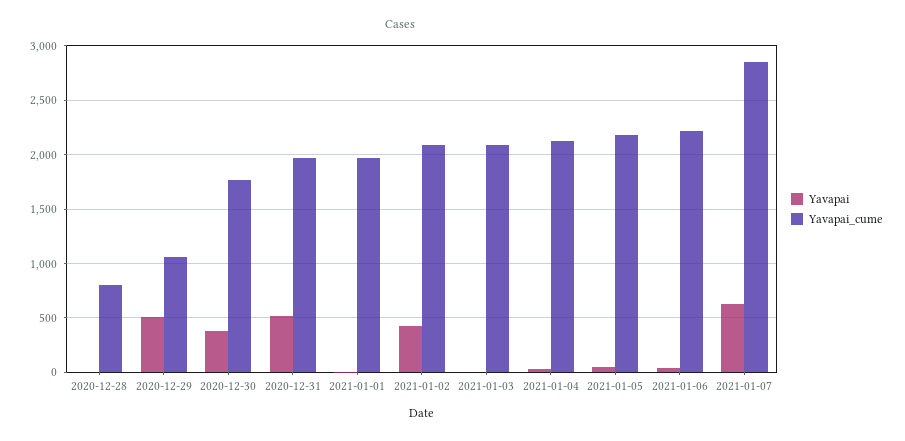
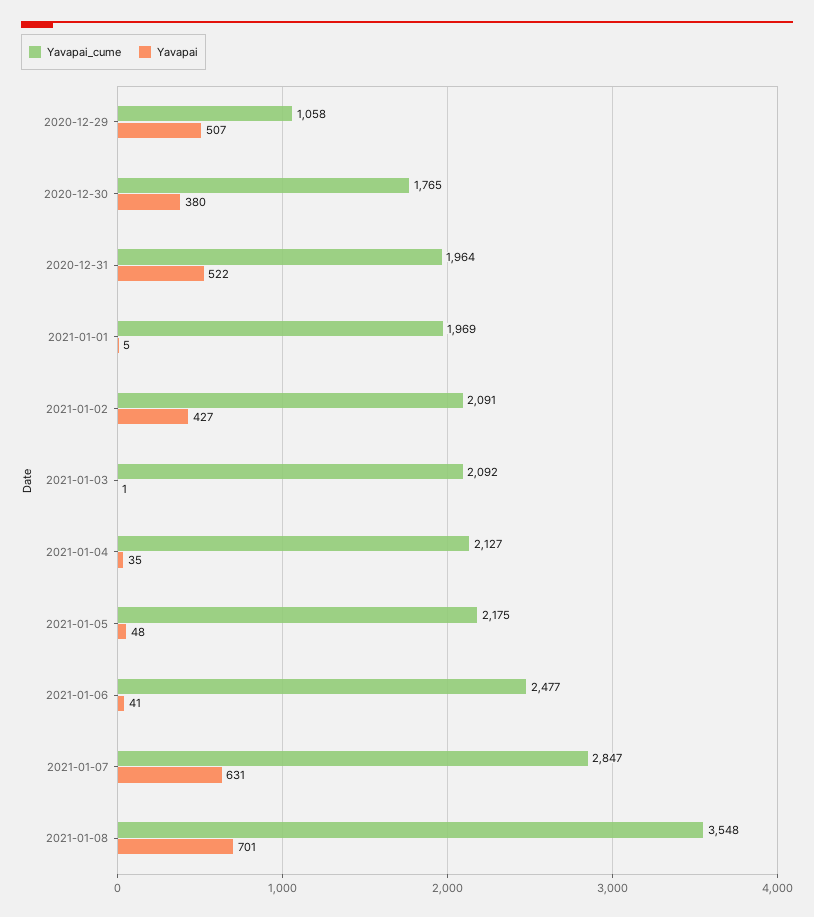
Yavapai, 2020-12-28: 0 -> none
Yavapai_cume, 2020-12-28: 800 -> none
Yavapai_cume, 2021-01-06: 2200 -> 2477
Yavapai_cume, 2021-01-08: none -> 3548
Yavapai, 2021-01-08: none -> 701

